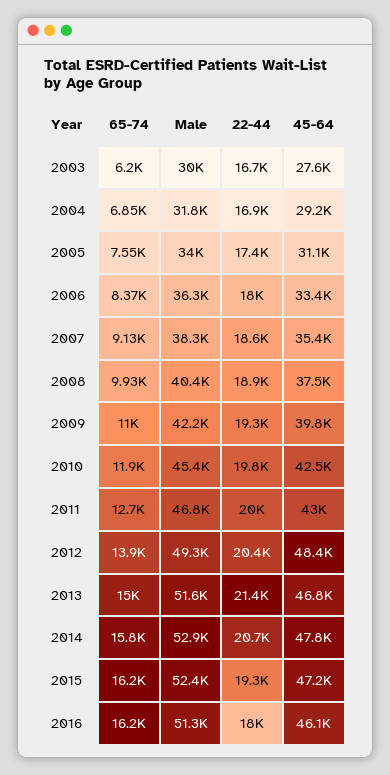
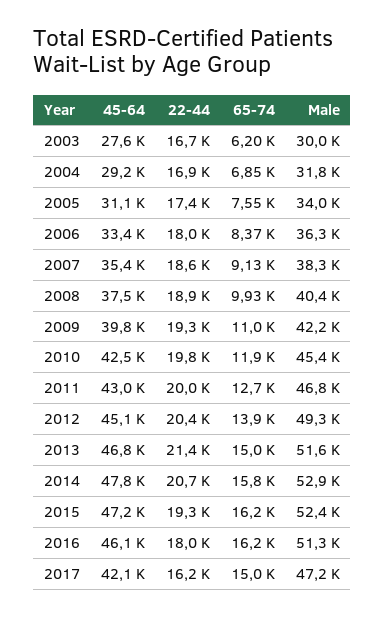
45-64, 2012: 48400 -> 45100
45-64, 2017: none -> 42100
22-44, 2017: none -> 16200
65-74, 2017: none -> 15000
Male, 2017: none -> 47200

